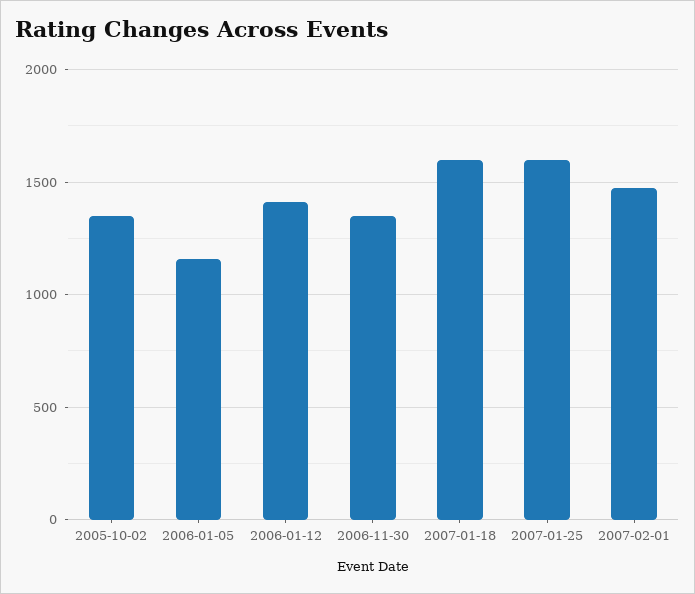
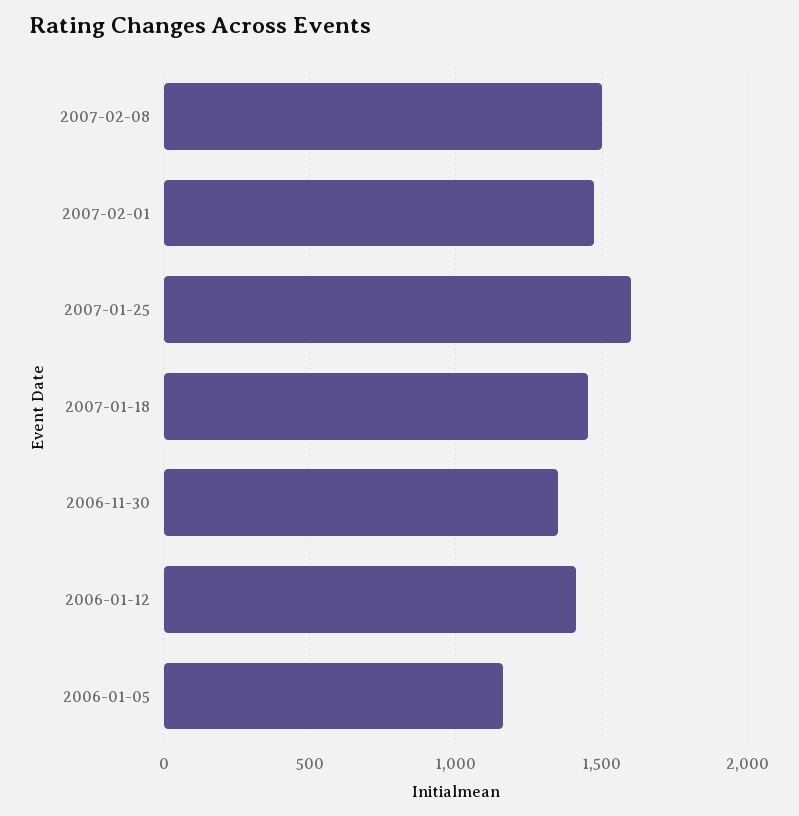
2005-10-02: 1350 -> none
2007-01-18: 1600 -> 1450
2007-02-08: none -> 1500

